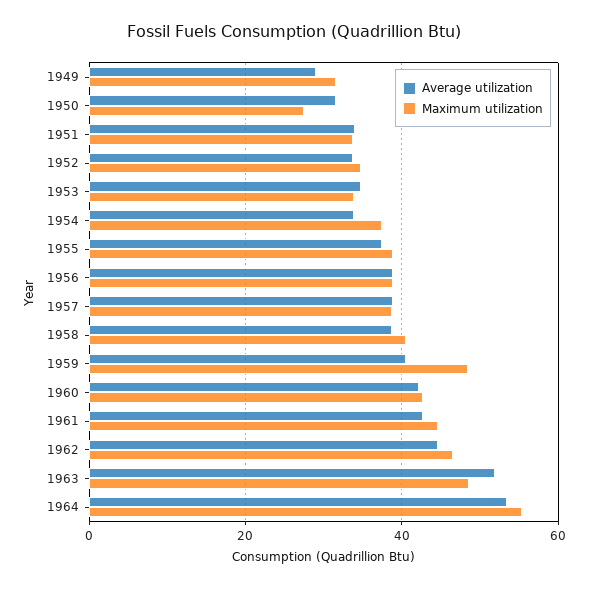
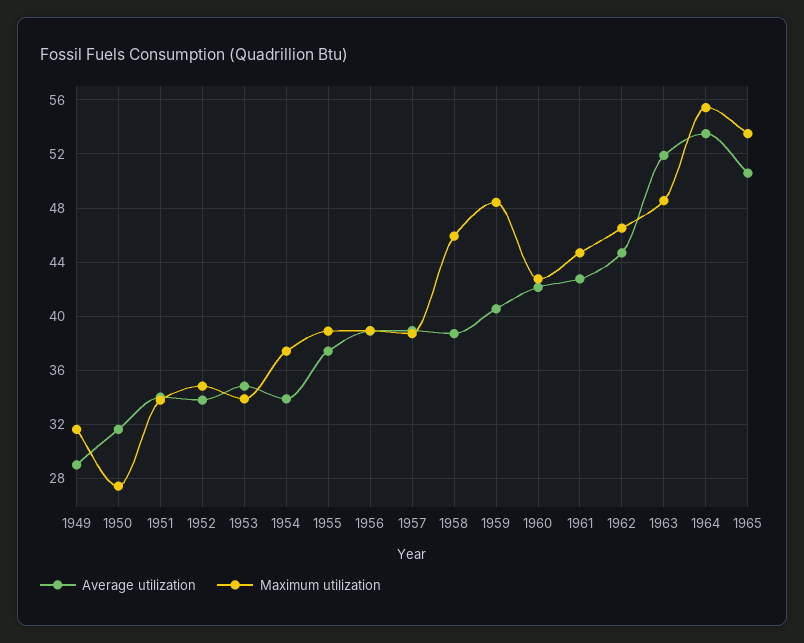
Maximum utilization, 1958: 40 -> 46
Average utilization, 1965: none -> 50.5
Maximum utilization, 1965: none -> 53.5

